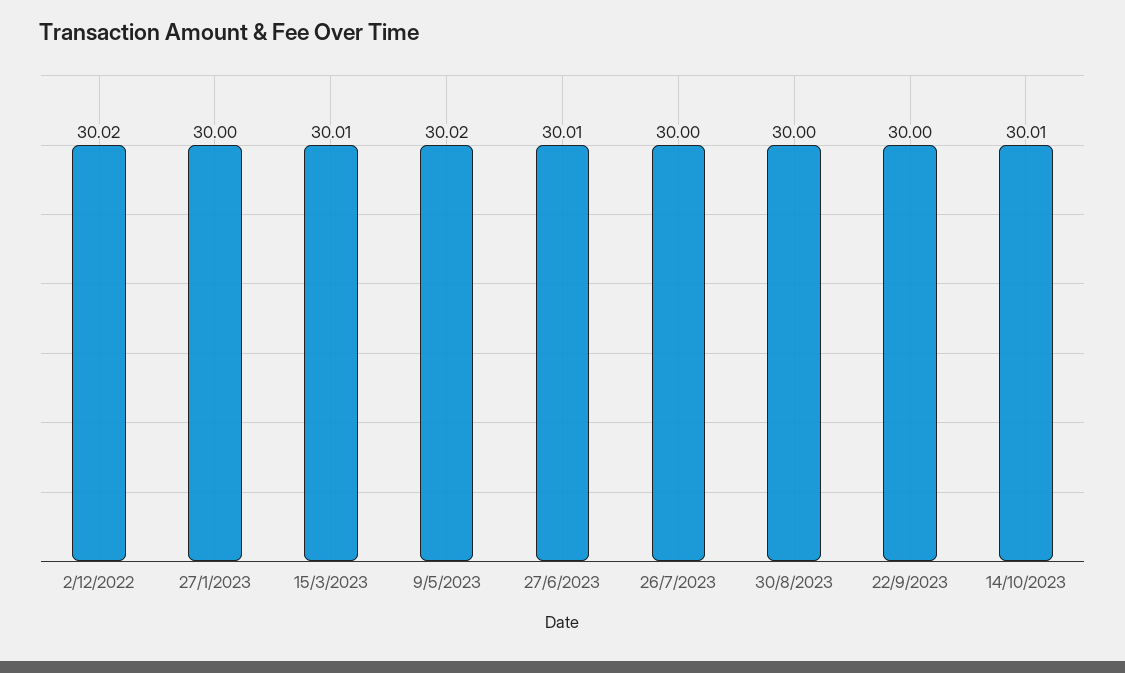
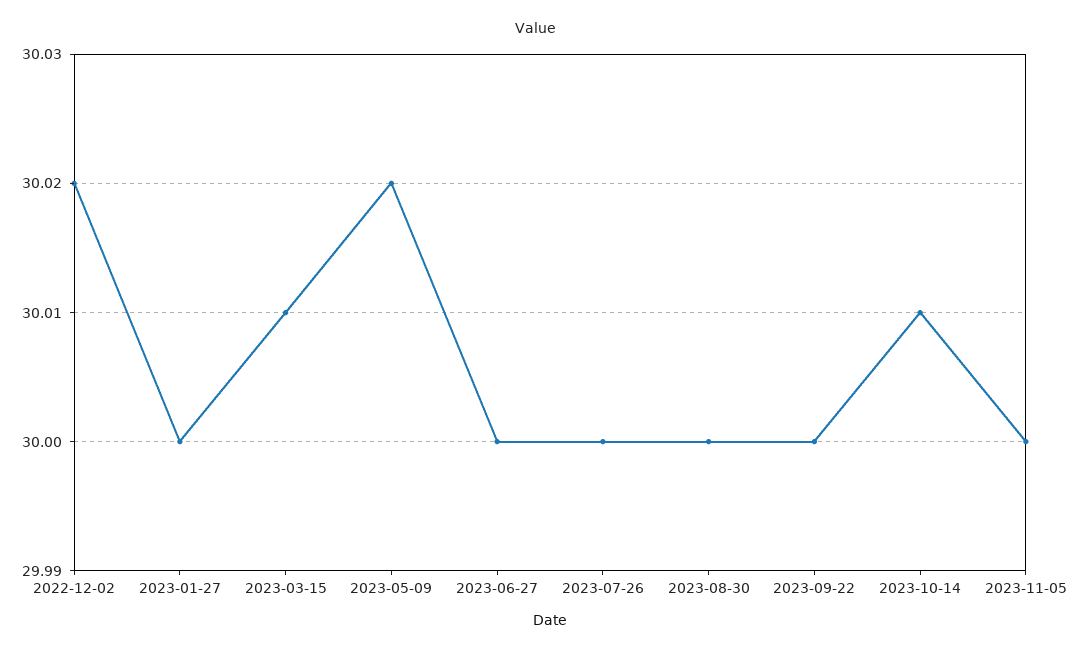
27/6/2023: 30.01 -> 30
2023-11-05: none -> 30

